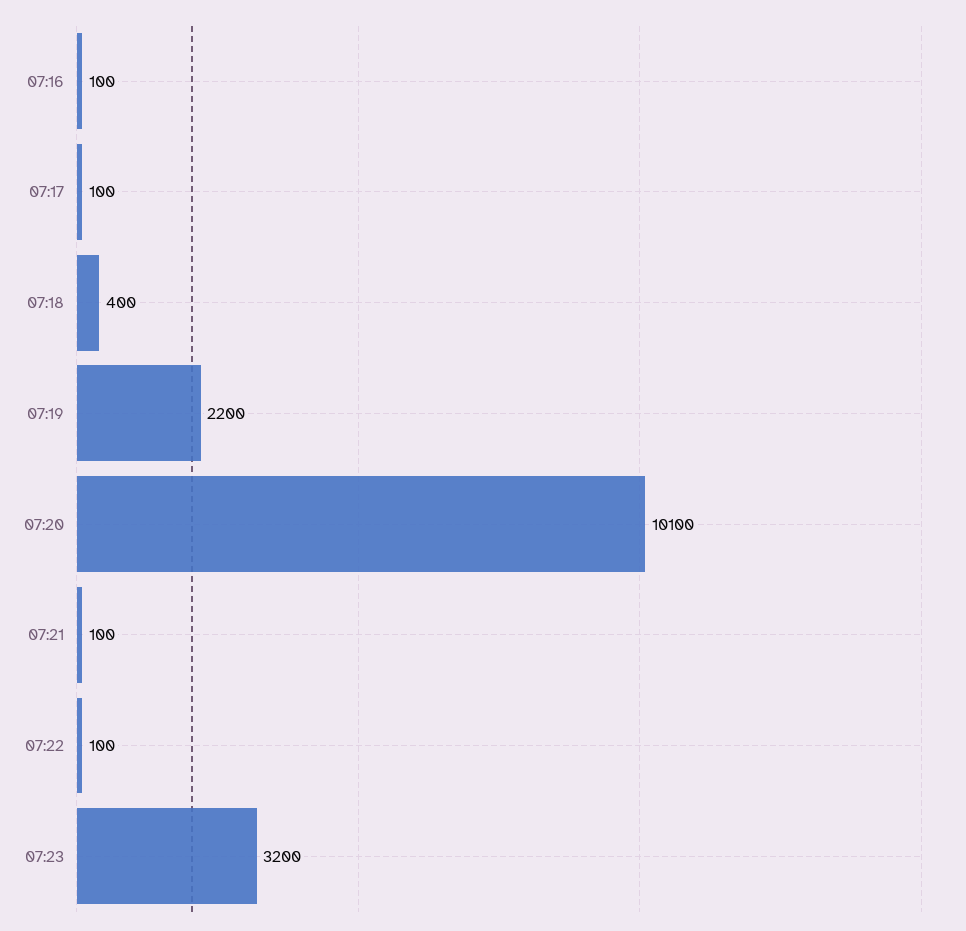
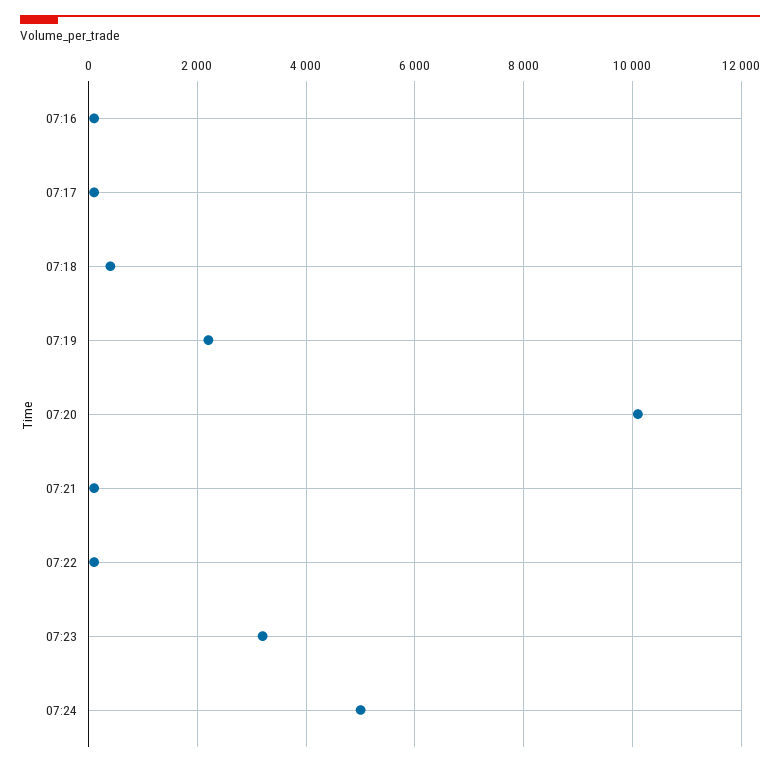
07:24: none -> 5000

